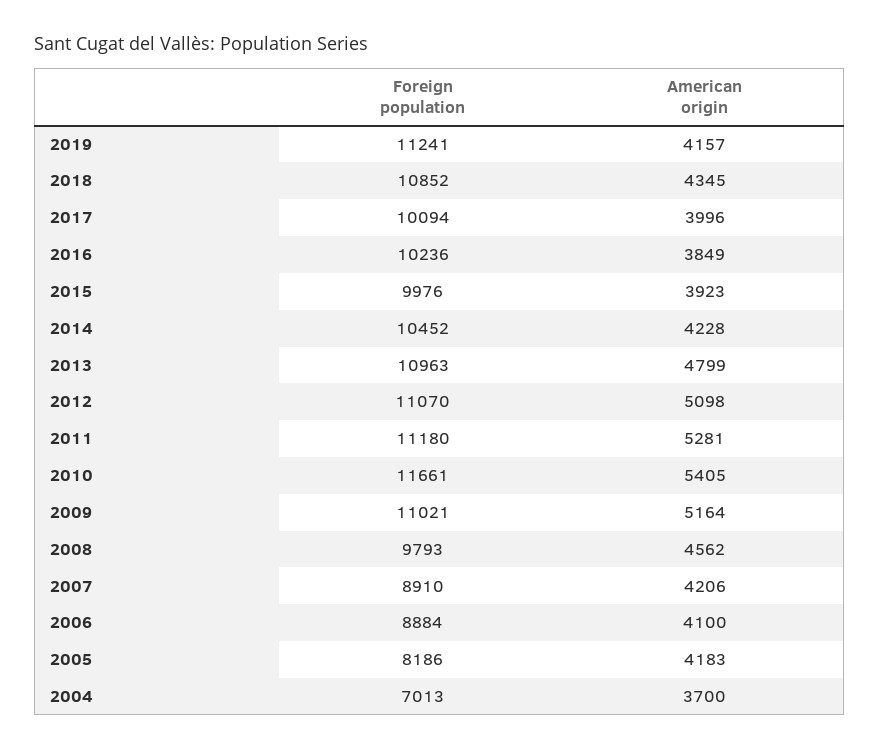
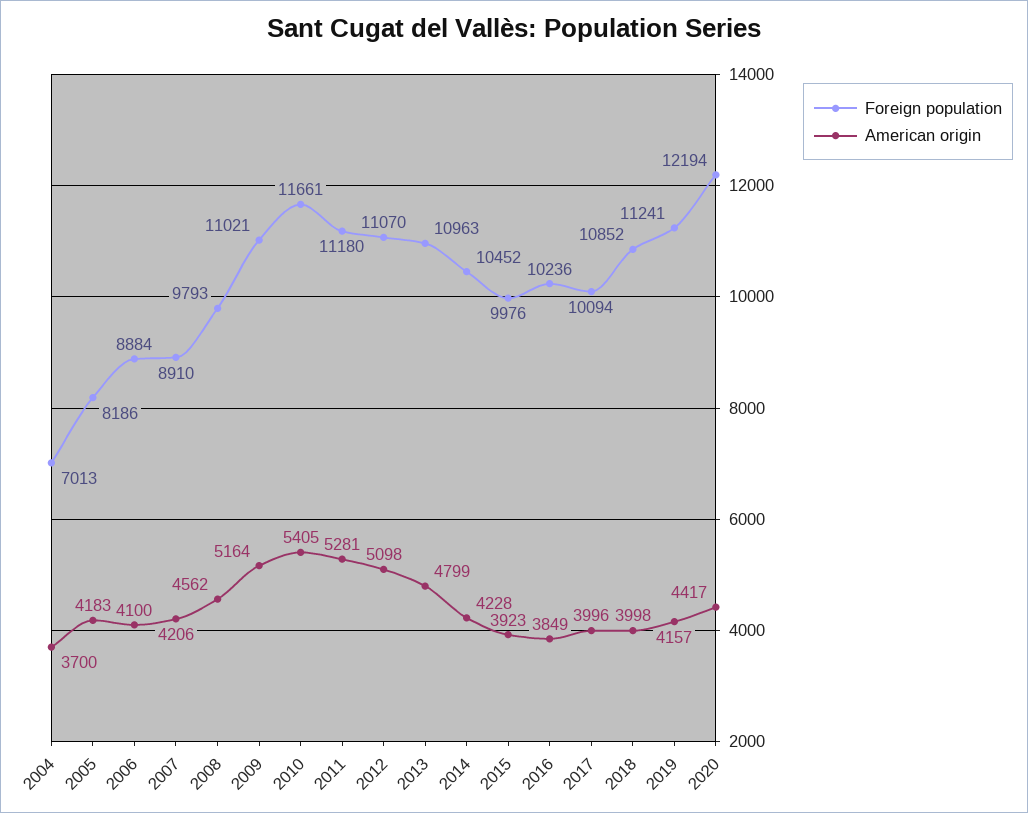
American origin, 2018: 4345 -> 3998
Foreign population, 2020: none -> 12194
American origin, 2020: none -> 4417

